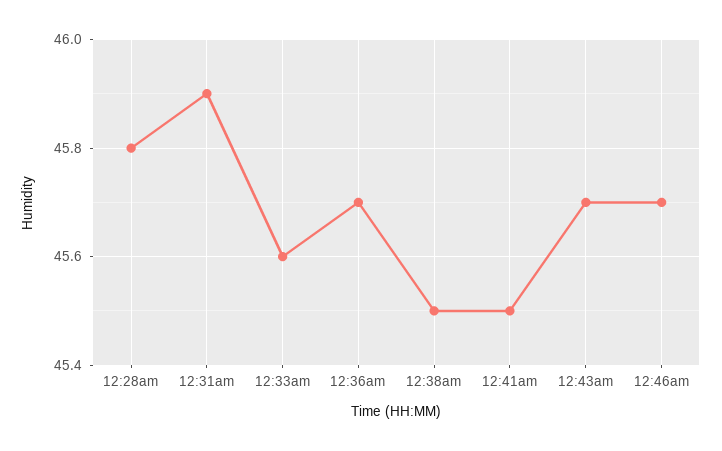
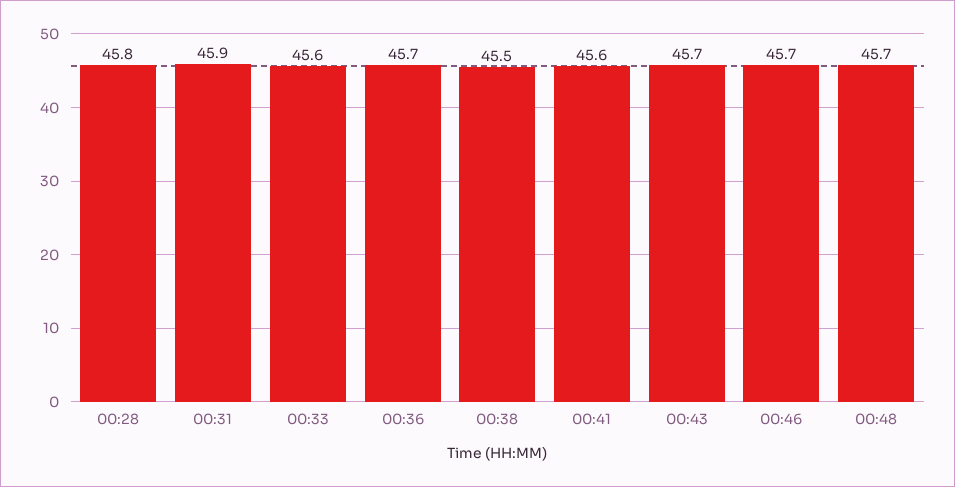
12:41am: 45.5 -> 45.6
00:48: none -> 45.7

